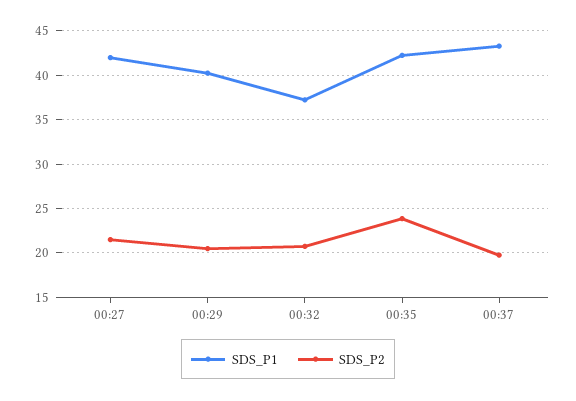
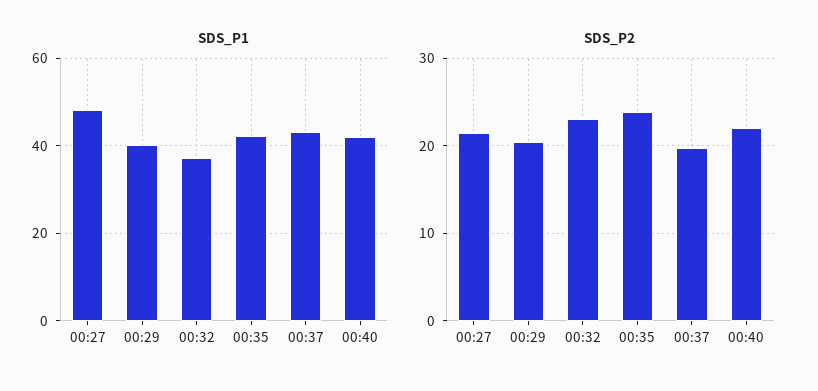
SDS_P1, 00:27: 42 -> 48
SDS_P2, 00:32: 21 -> 23
SDS_P1, 00:40: none -> 42
SDS_P2, 00:40: none -> 22

